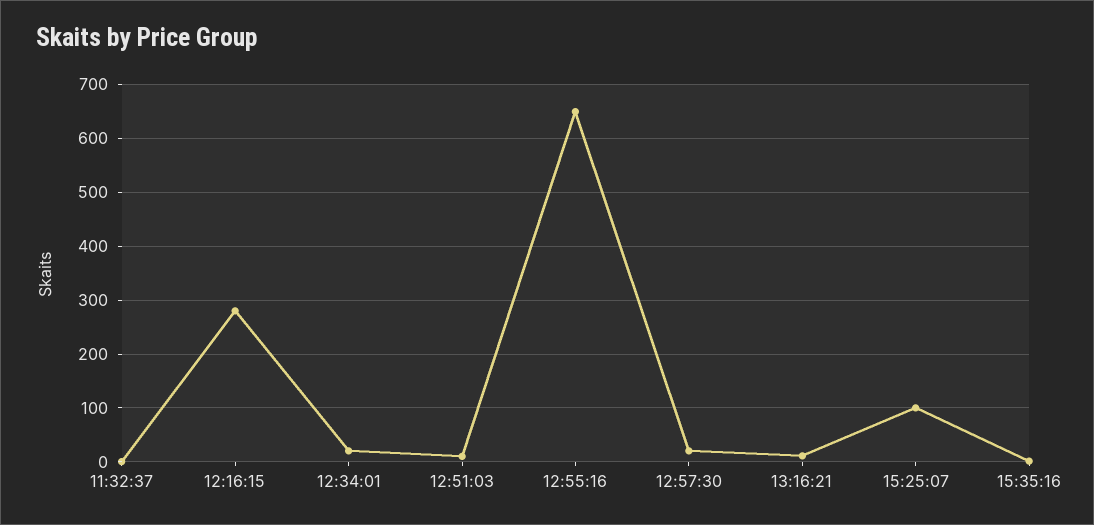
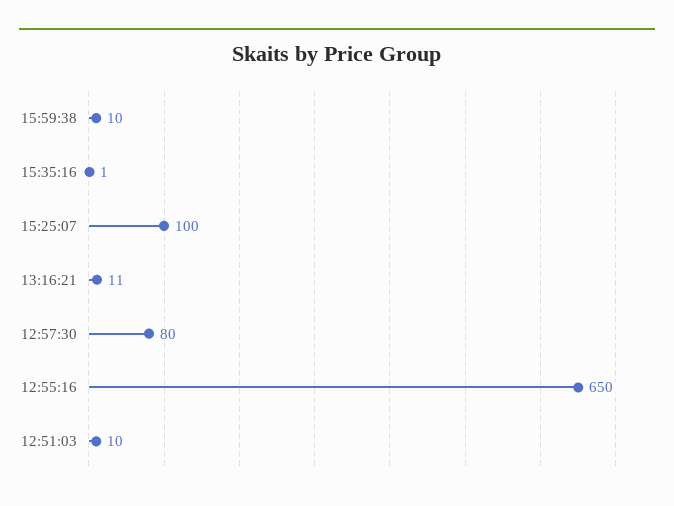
11:32:37: 0 -> none
12:16:15: 280 -> none
12:34:01: 20 -> none
12:57:30: 20 -> 80
15:59:38: none -> 10

